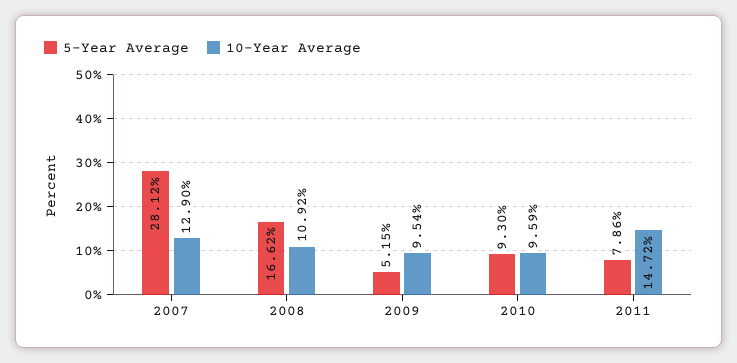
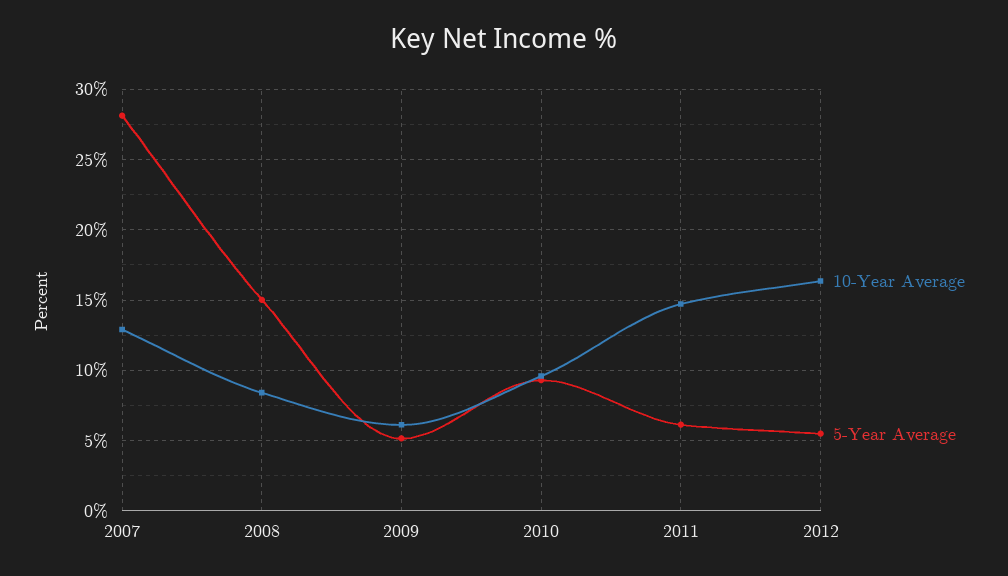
5-Year Average, 2008: 16.62 -> 15
10-Year Average, 2008: 10.92 -> 8.5
10-Year Average, 2009: 9.54 -> 6
5-Year Average, 2011: 7.86 -> 6
10-Year Average, 2012: none -> 16.5
5-Year Average, 2012: none -> 5.5

